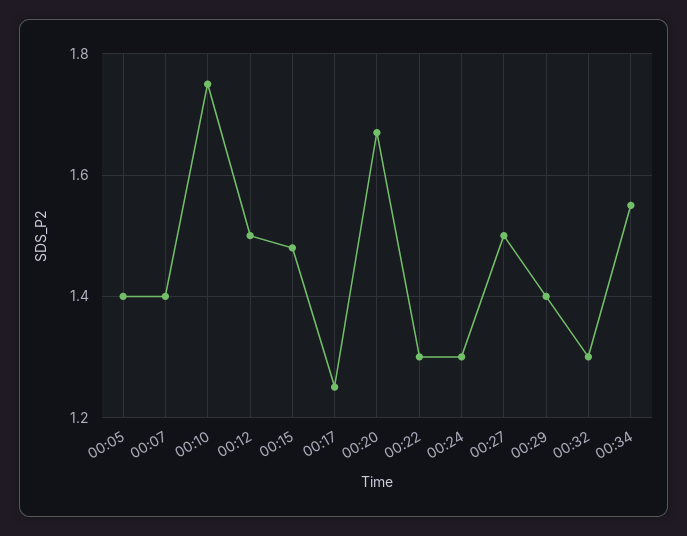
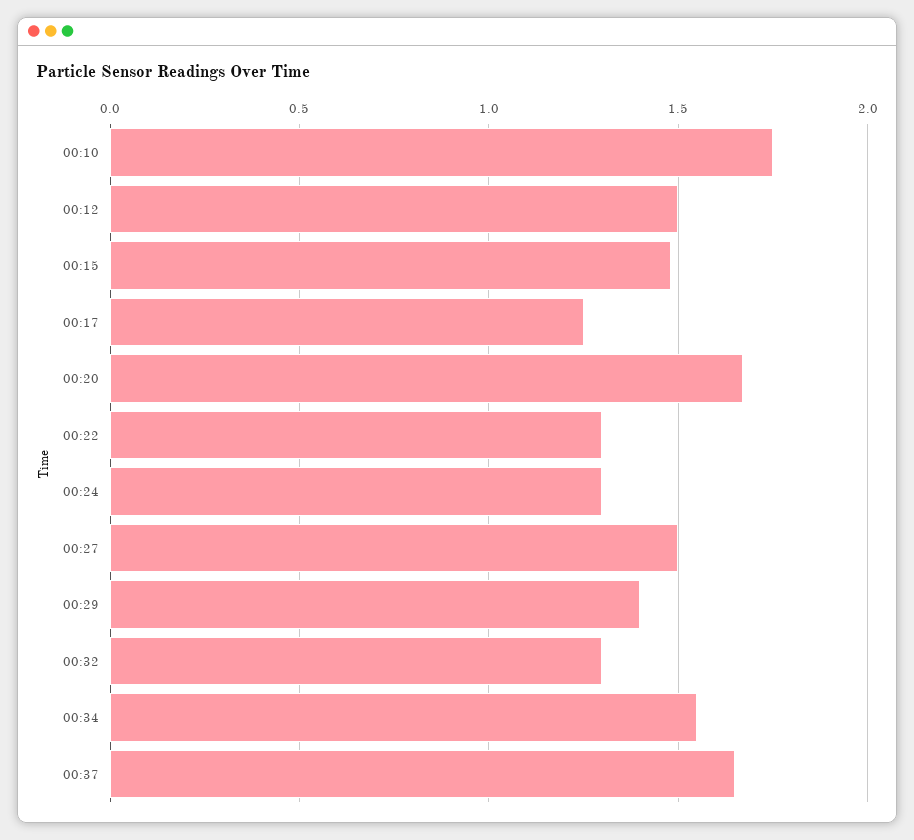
00:05: 1.4 -> none
00:07: 1.4 -> none
00:37: none -> 1.65

